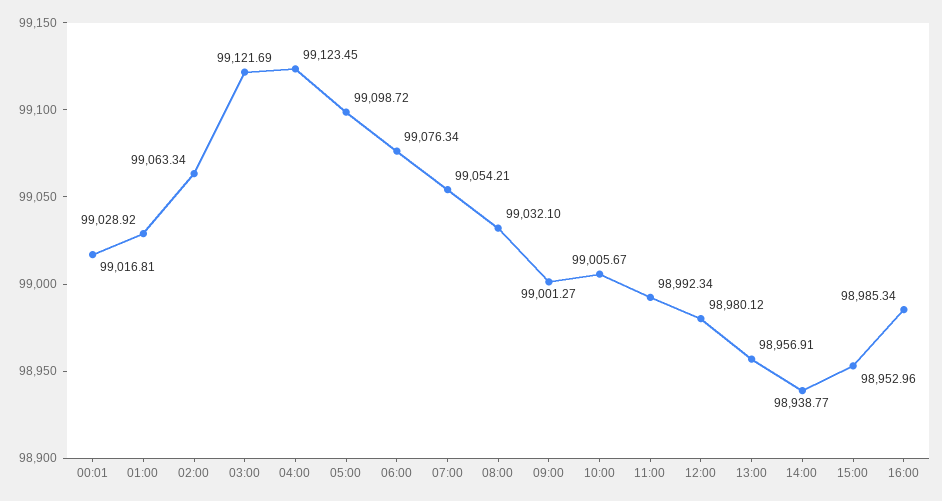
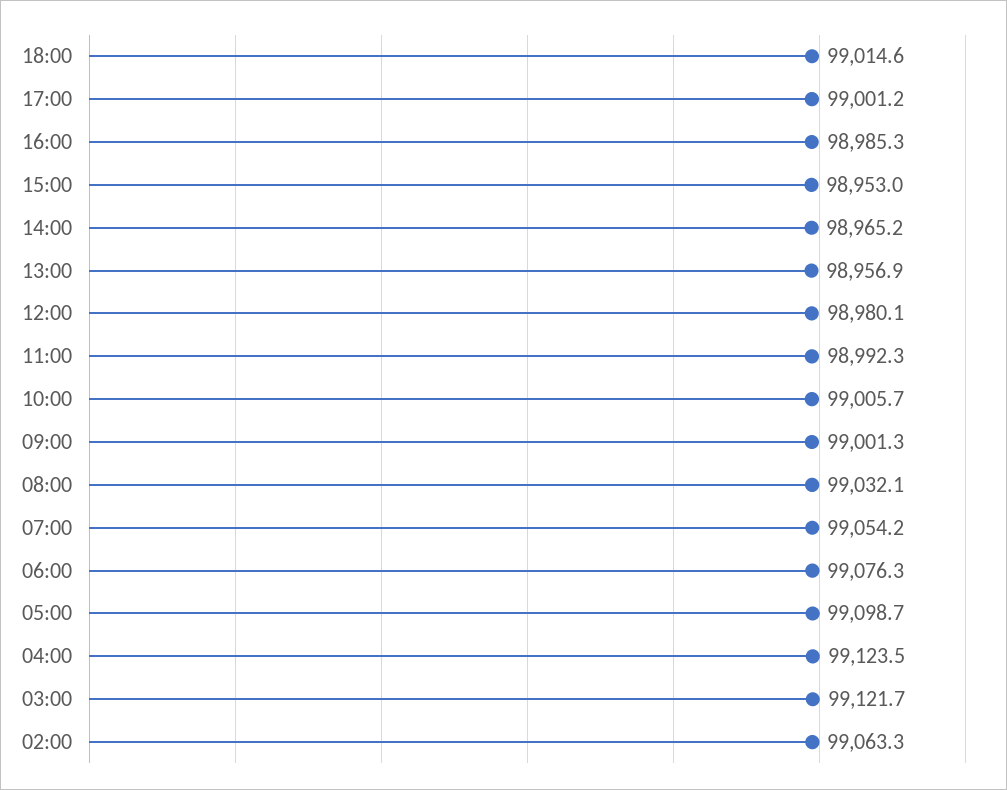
00:01: 99016.81 -> none
01:00: 99028.92 -> none
14:00: 98938.77 -> 98965.2
18:00: none -> 99014.6
17:00: none -> 99001.2

